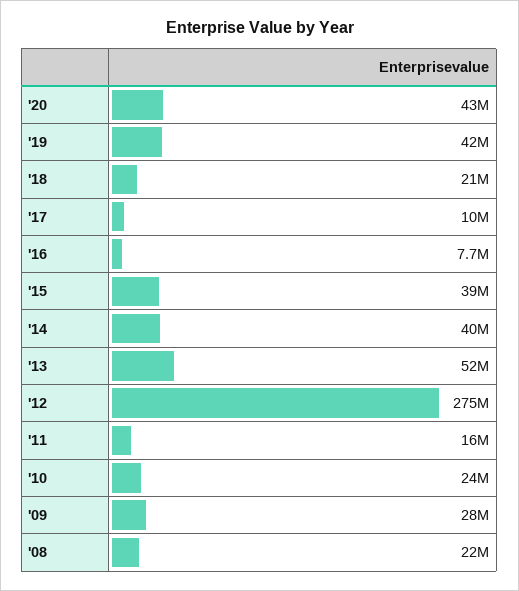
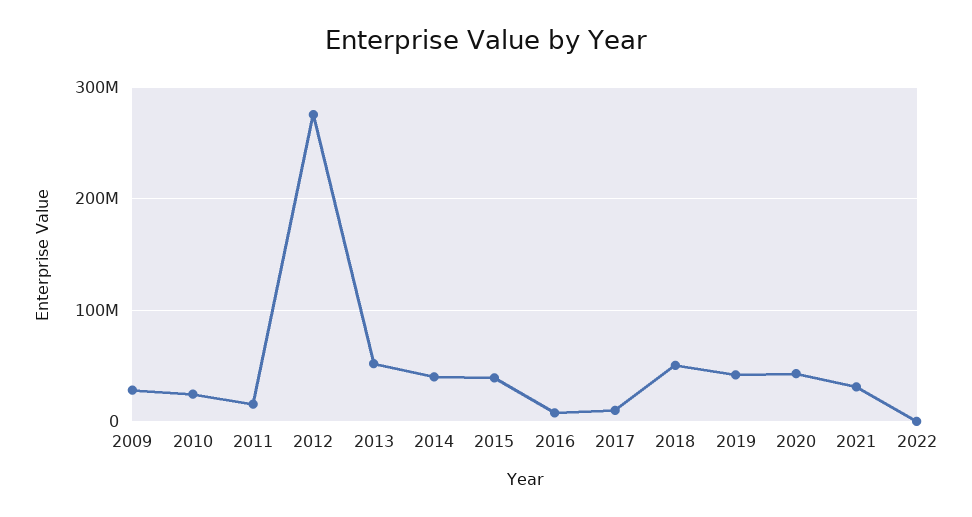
'18: 21000000 -> 50000000
'08: 22000000 -> none
2021: none -> 30000000
2022: none -> 0

